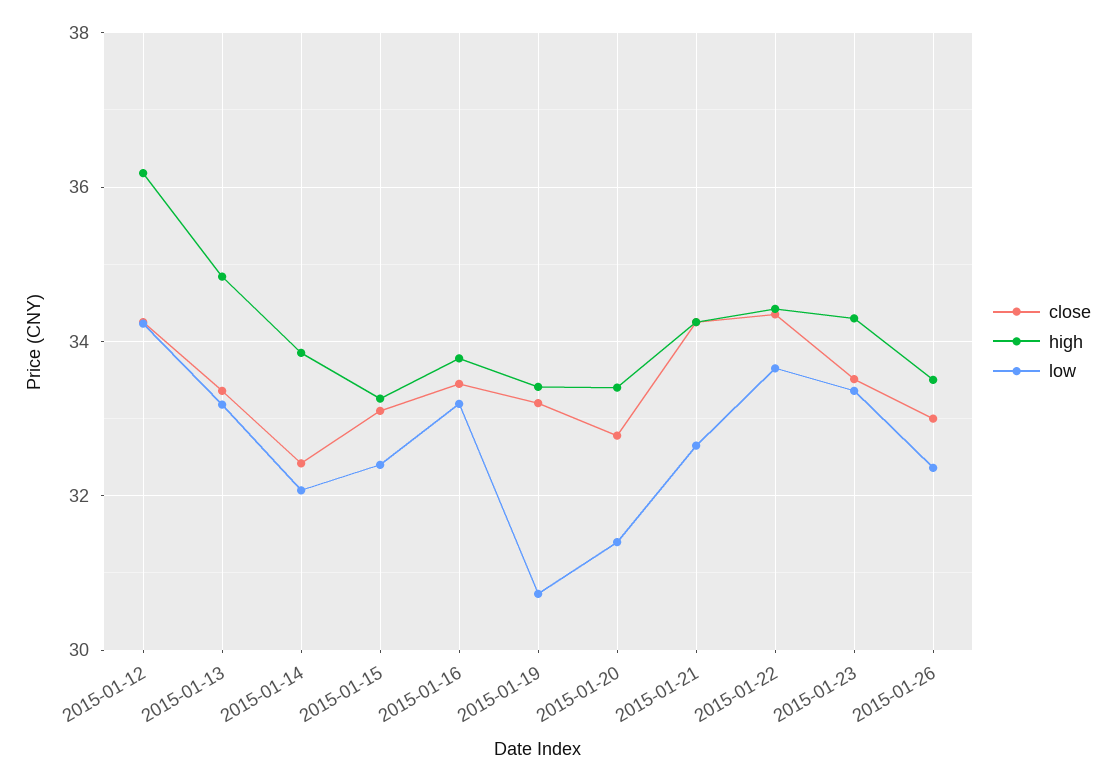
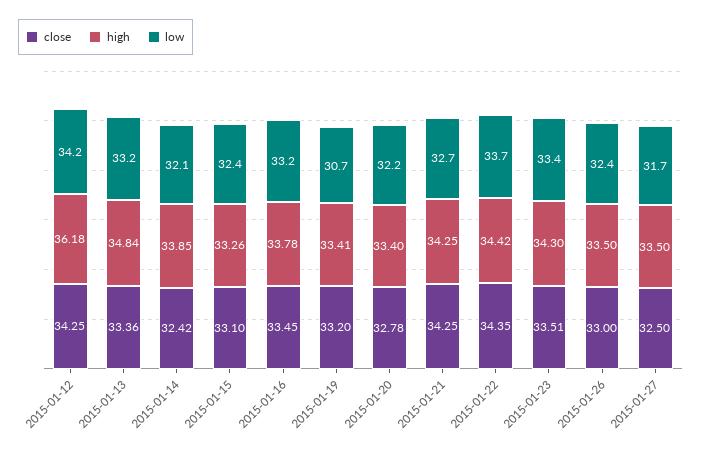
low, 2015-01-20: 31.4 -> 32.2
close, 2015-01-27: none -> 32.5
high, 2015-01-27: none -> 33.5
low, 2015-01-27: none -> 31.7

